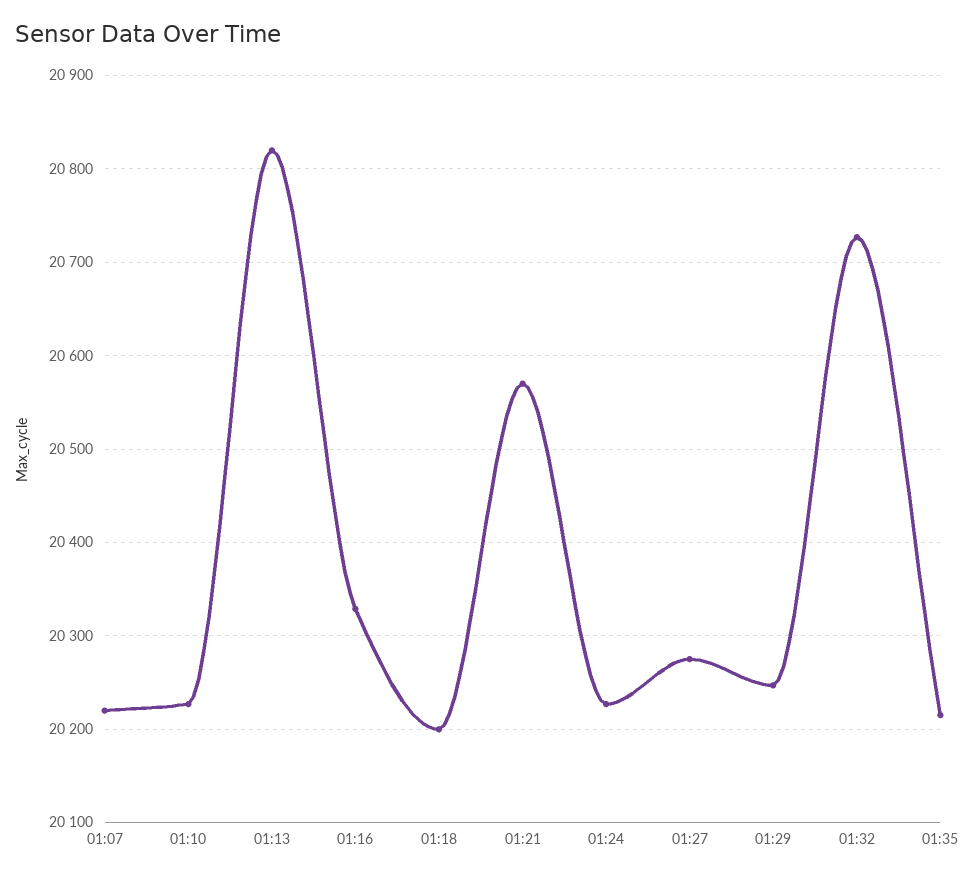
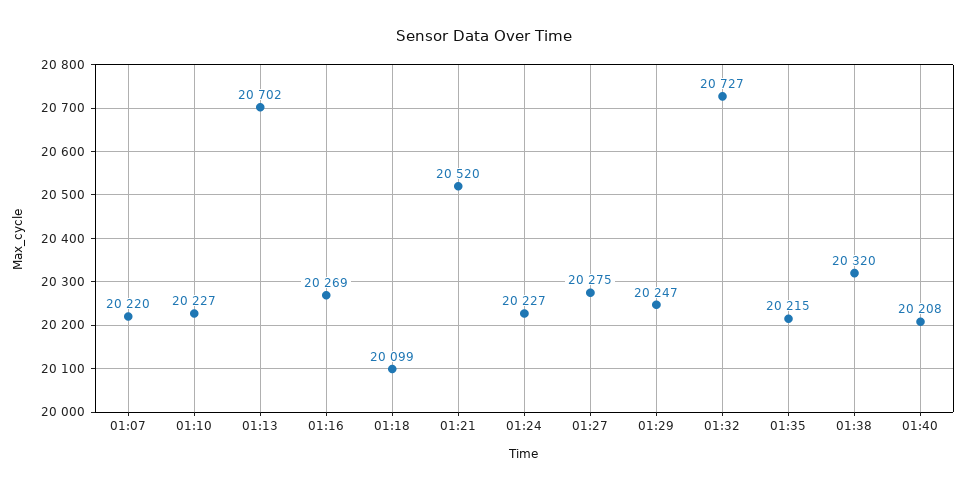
01:13: 20820 -> 20702
01:16: 20330 -> 20269
01:18: 20200 -> 20099
01:21: 20570 -> 20520
01:38: none -> 20320
01:40: none -> 20208

